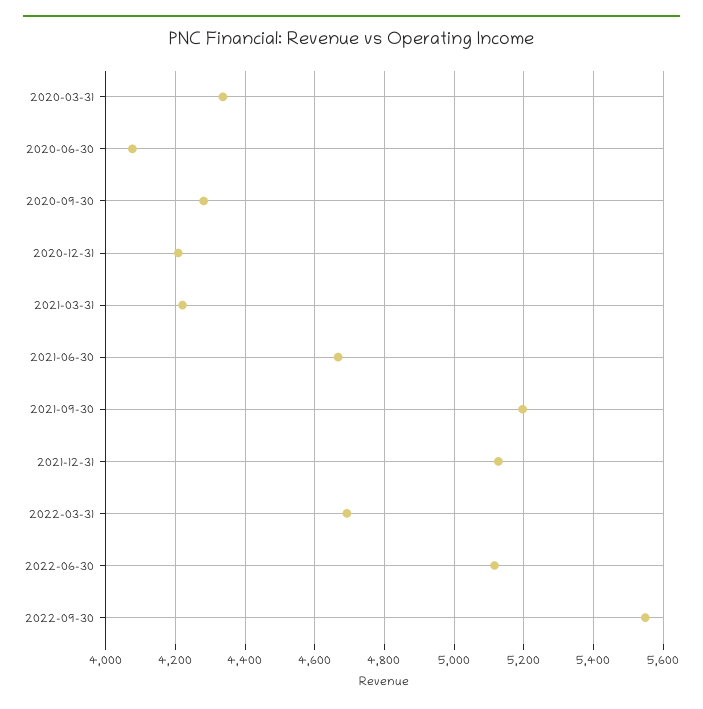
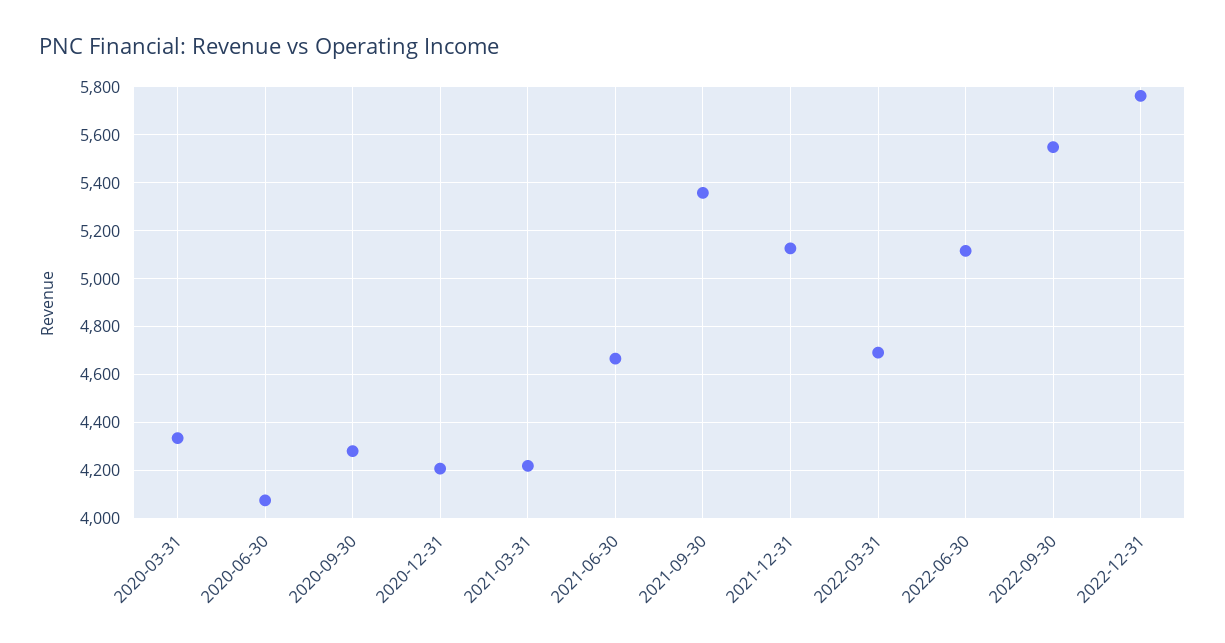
2021-09-30: 5200 -> 5350
2022-12-31: none -> 5750

